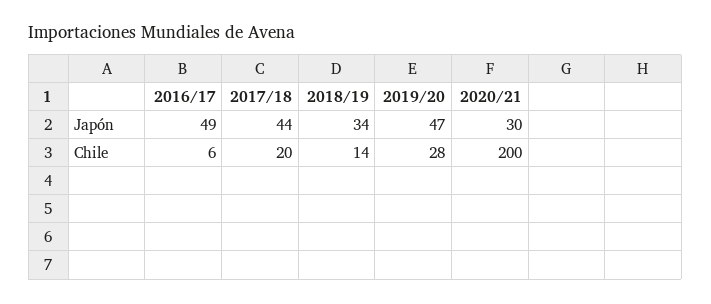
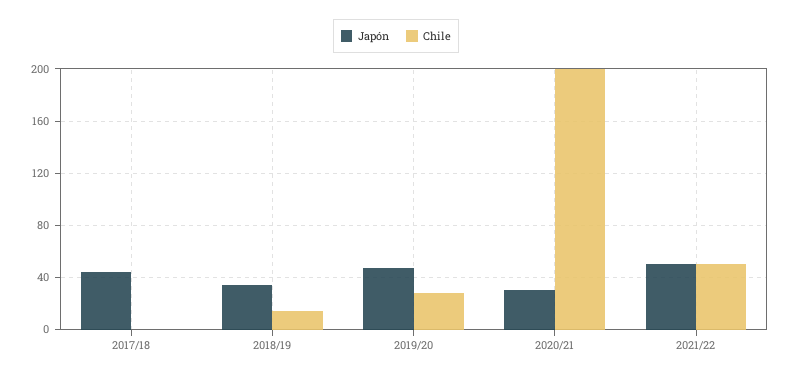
Japón, 2016/17: 49 -> none
Chile, 2016/17: 6 -> none
Chile, 2017/18: 20 -> 0
Japón, 2021/22: none -> 50
Chile, 2021/22: none -> 50

